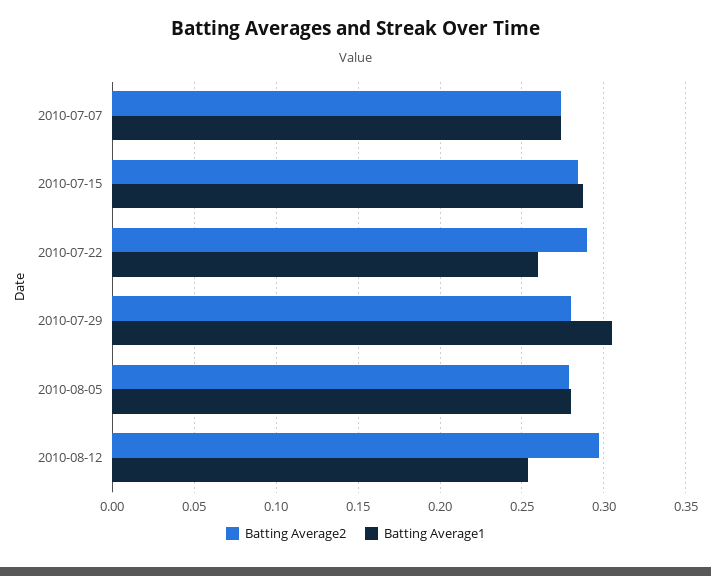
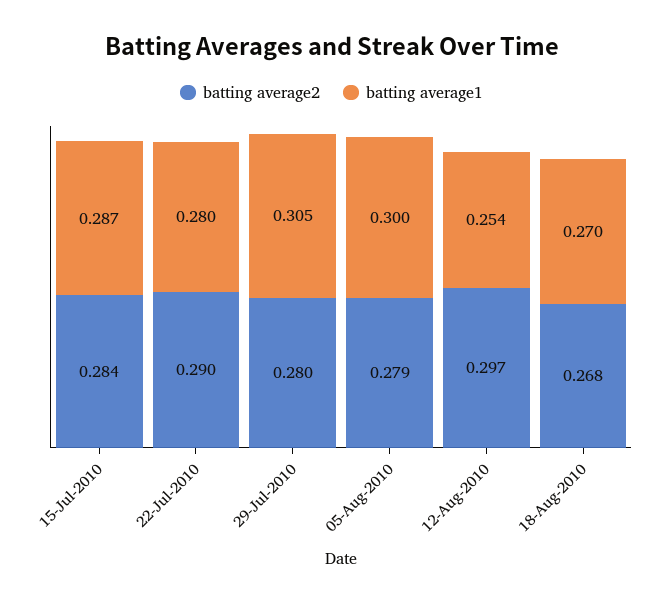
Batting Average2, 2010-07-07: 0.275 -> none
Batting Average1, 2010-07-07: 0.275 -> none
Batting Average1, 2010-07-22: 0.26 -> 0.28
Batting Average1, 2010-08-05: 0.28 -> 0.3
Batting Average2, 18-Aug-2010: none -> 0.268
Batting Average1, 18-Aug-2010: none -> 0.27

